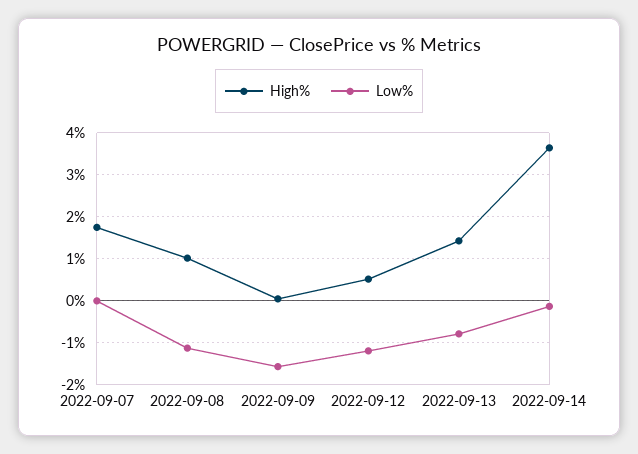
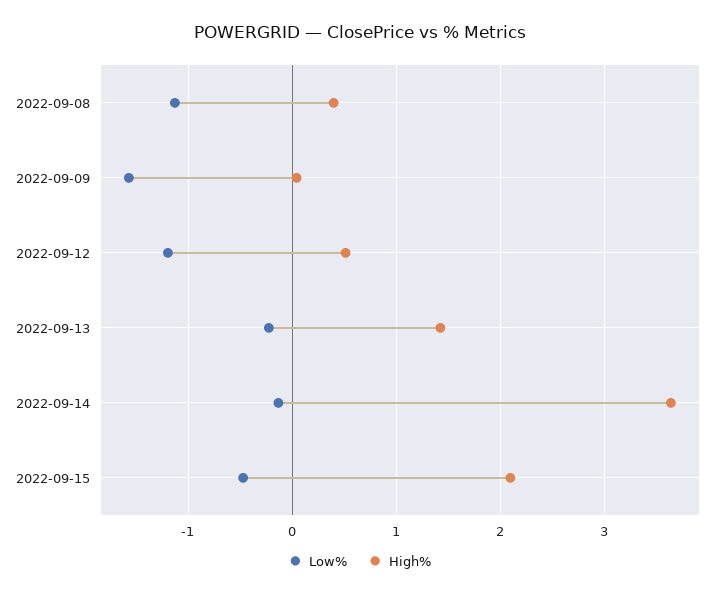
High%, 2022-09-07: 1.8 -> none
Low%, 2022-09-07: 0 -> none
High%, 2022-09-08: 1 -> 0.4
Low%, 2022-09-13: -0.8 -> -0.2
Low%, 2022-09-15: none -> -0.5
High%, 2022-09-15: none -> 2.1

